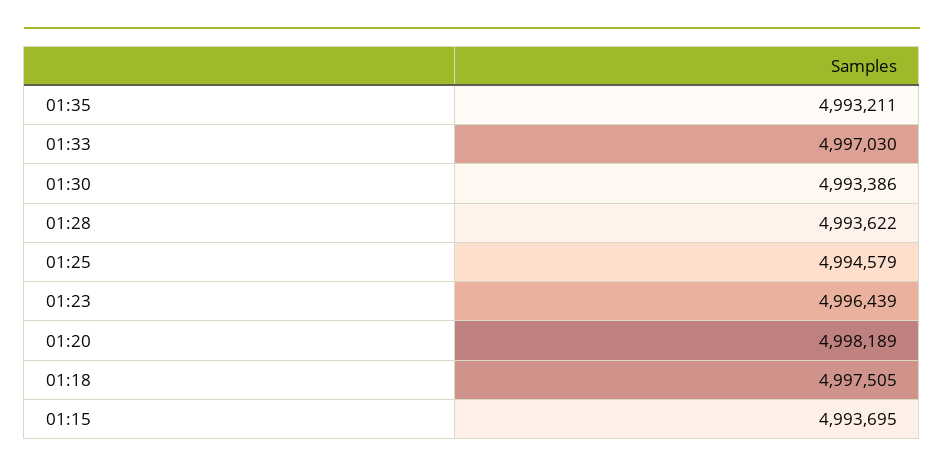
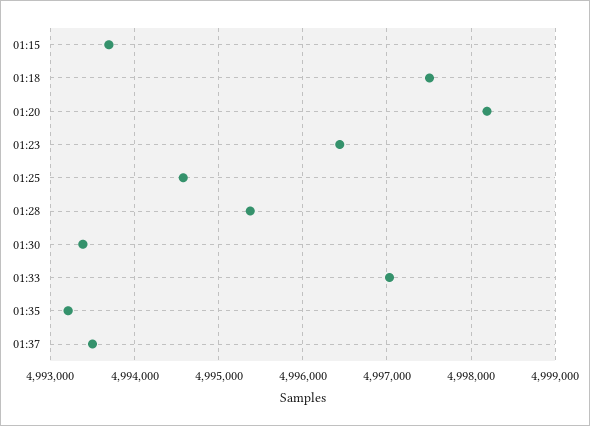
01:28: 4993622 -> 4995400
01:37: none -> 4993500

